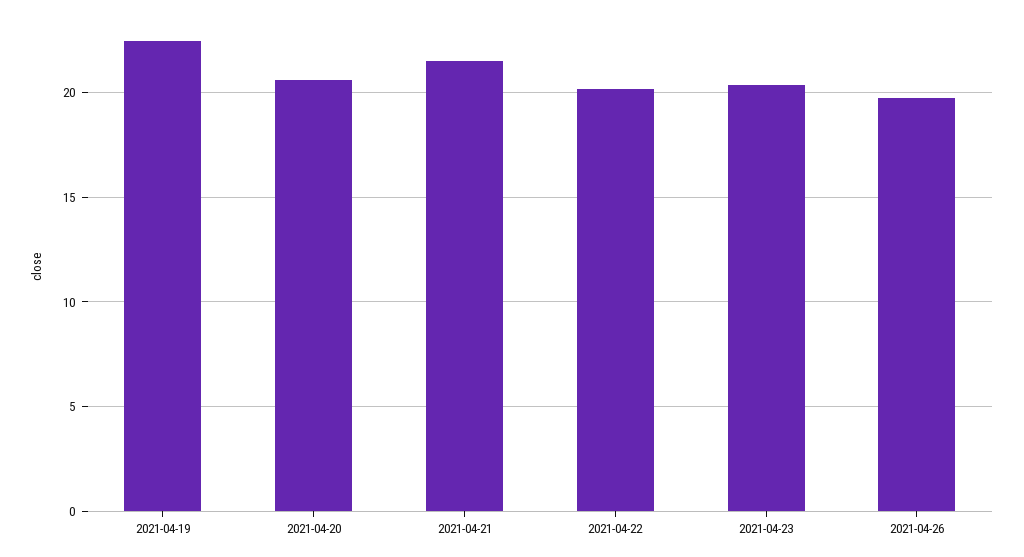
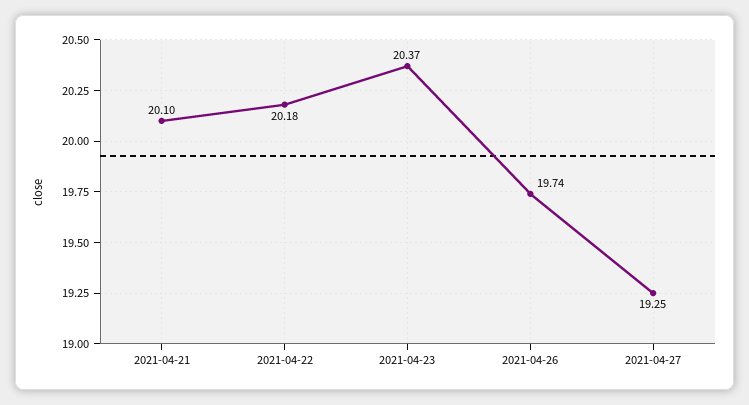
2021-04-19: 22.5 -> none
2021-04-20: 20.5 -> none
2021-04-21: 21.5 -> 20.1
2021-04-27: none -> 19.25

